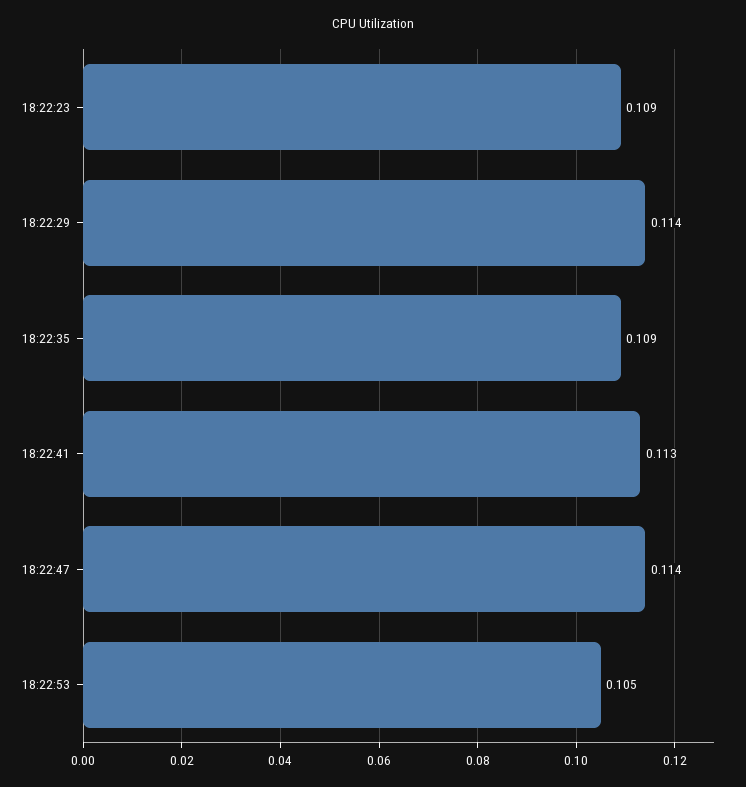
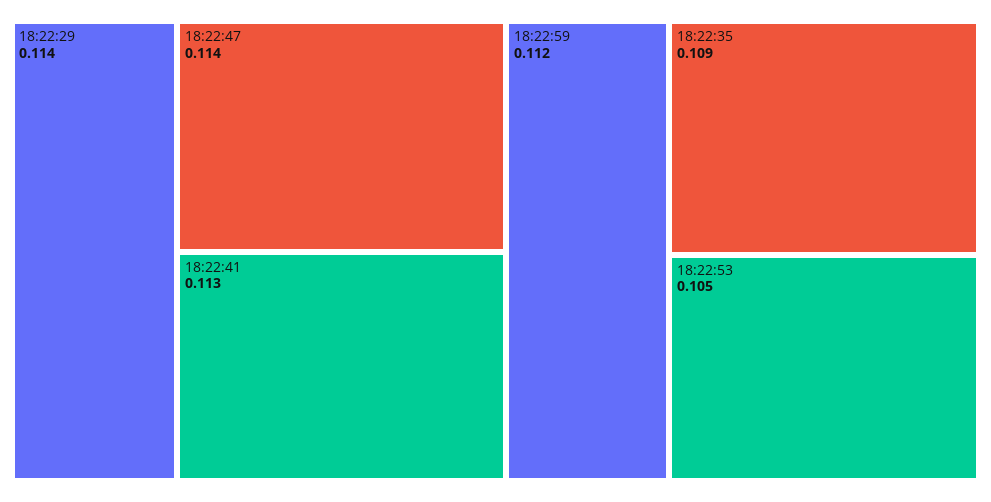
18:22:23: 0.109 -> none
18:22:59: none -> 0.112

